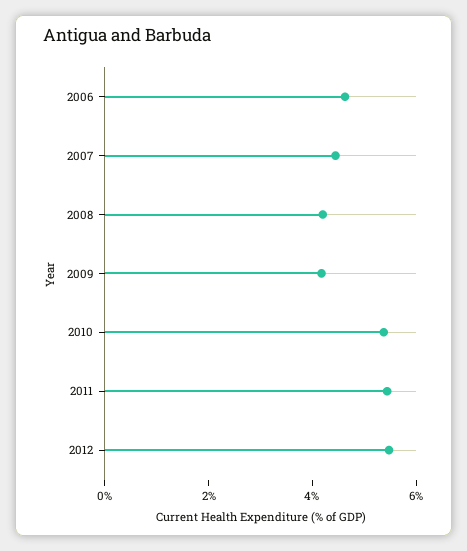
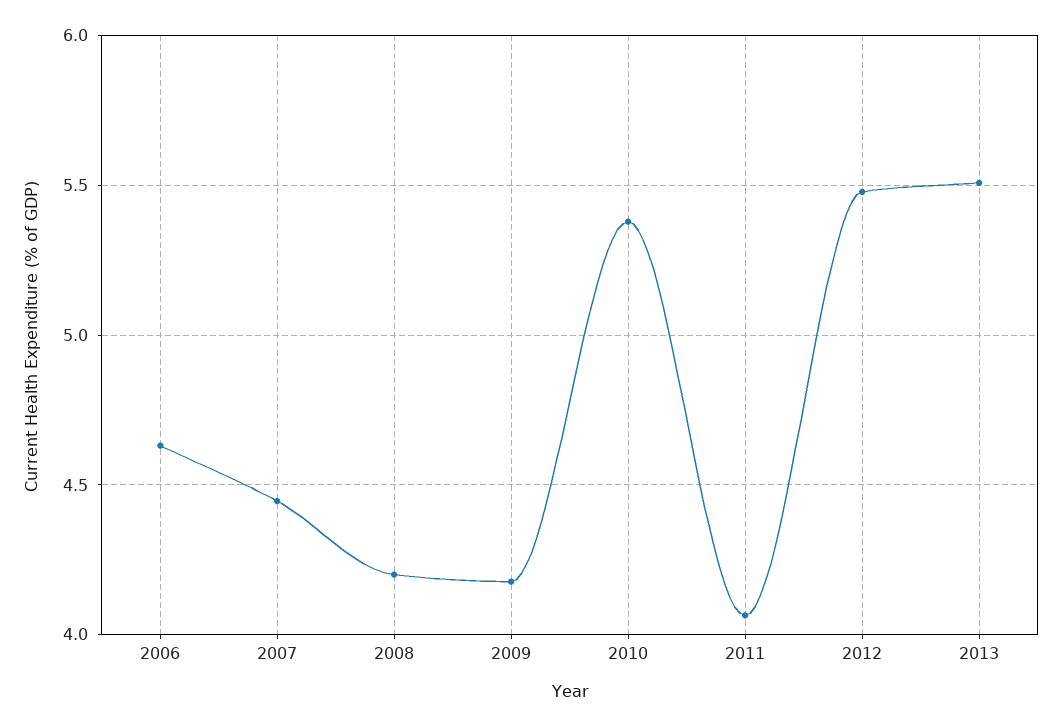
2011: 5.5 -> 4.05
2013: none -> 5.5

